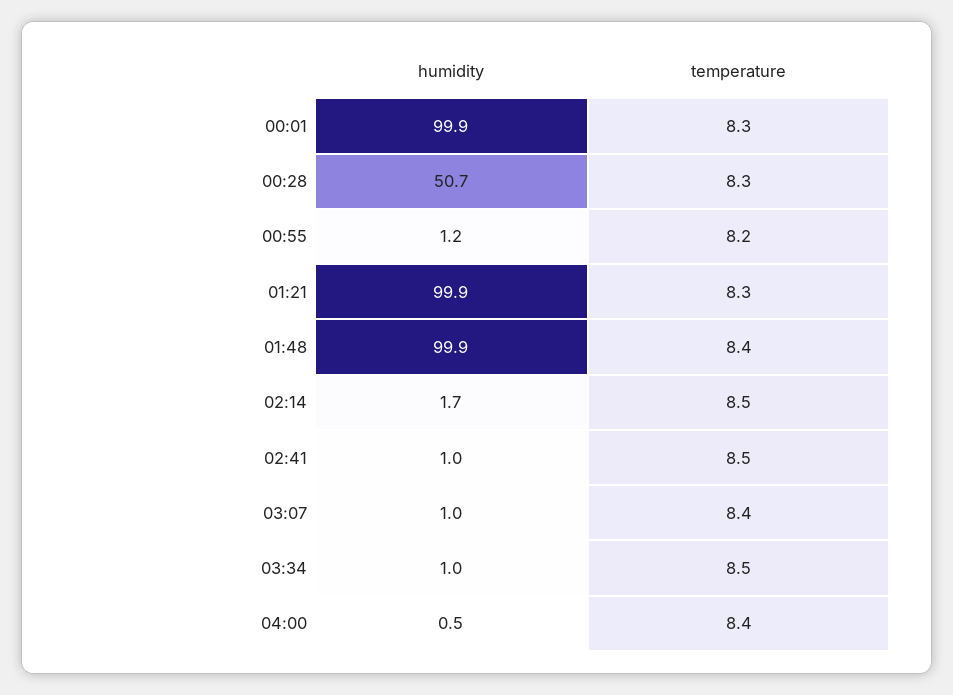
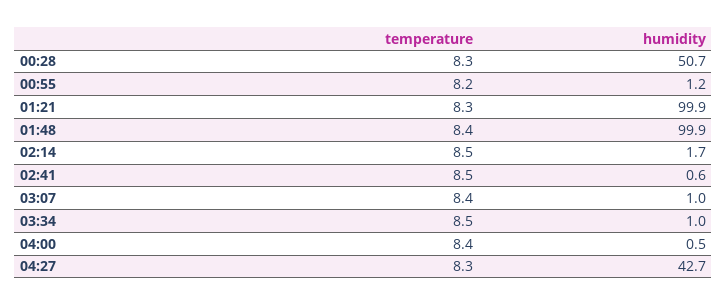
humidity, 00:01: 99.9 -> none
temperature, 00:01: 8.3 -> none
humidity, 02:41: 1 -> 0.6
temperature, 04:27: none -> 8.3
humidity, 04:27: none -> 42.7

